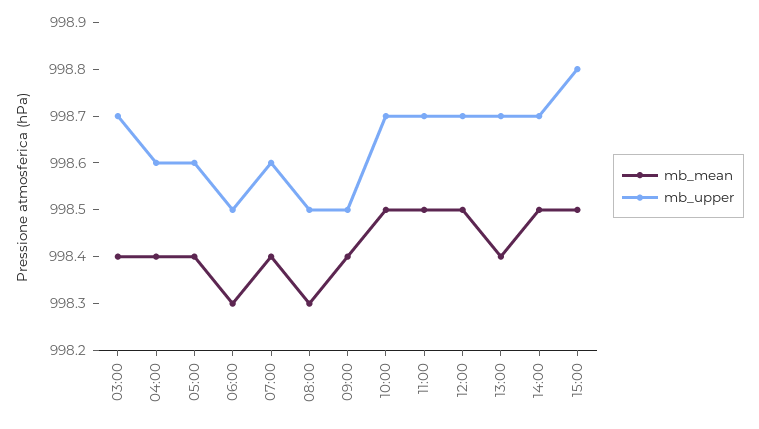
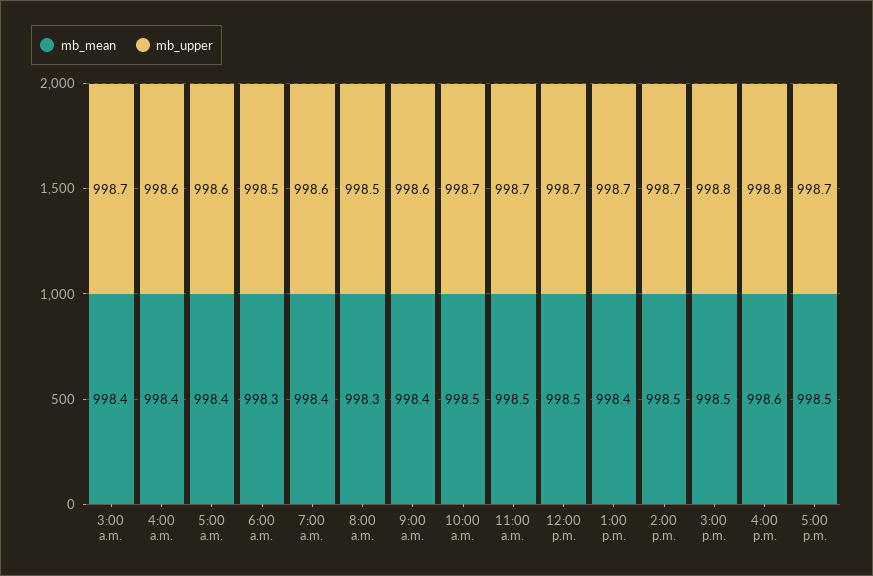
mb_upper, 09:00: 998.5 -> 998.6
mb_mean, 4:00 p.m.: none -> 998.6
mb_upper, 4:00 p.m.: none -> 998.8
mb_mean, 5:00 p.m.: none -> 998.5
mb_upper, 5:00 p.m.: none -> 998.7

